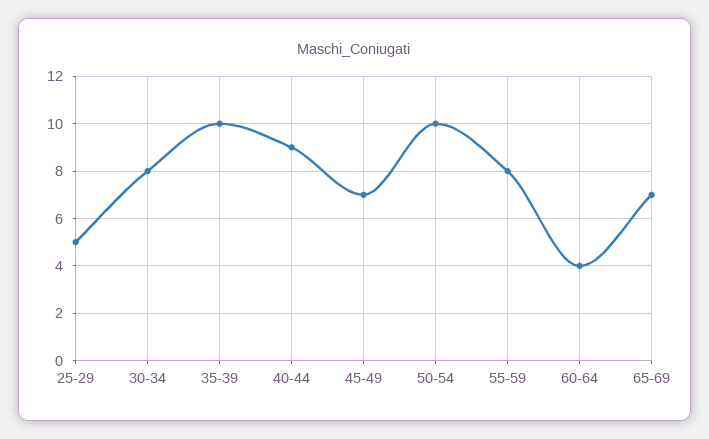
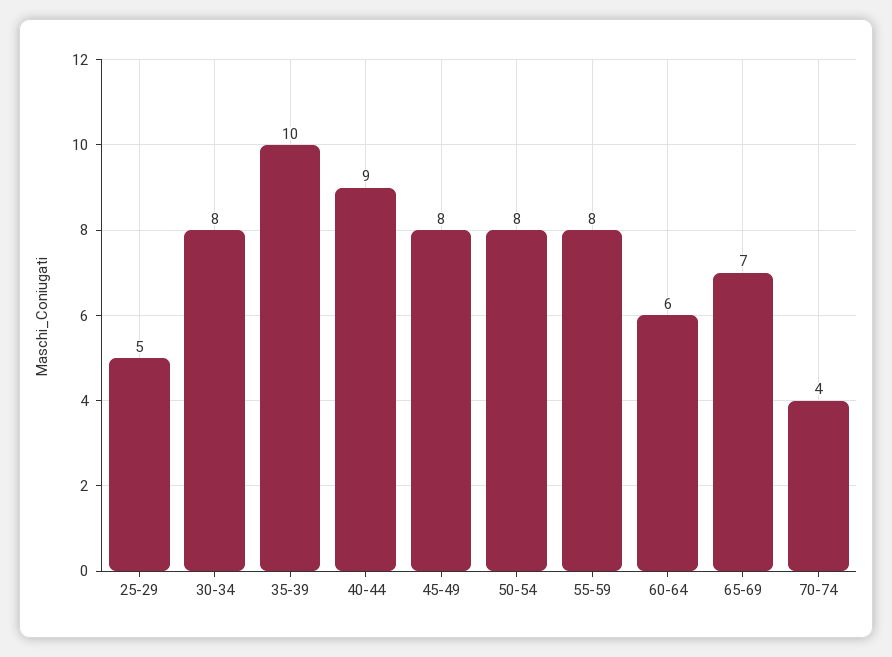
45-49: 7 -> 8
50-54: 10 -> 8
60-64: 4 -> 6
70-74: none -> 4

